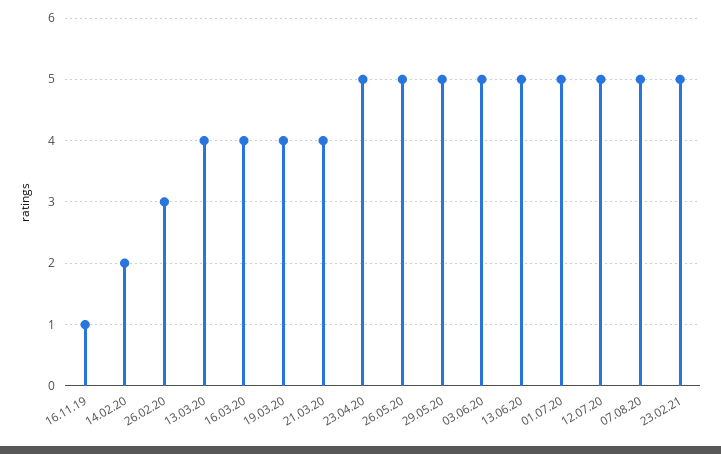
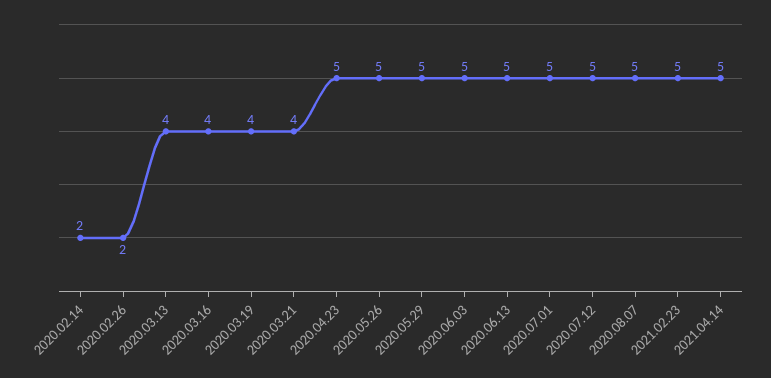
16.11.19: 1 -> none
26.02.20: 3 -> 2
2021.04.14: none -> 5

